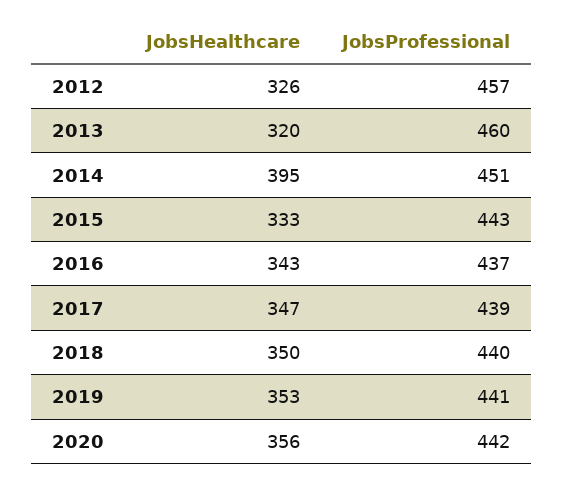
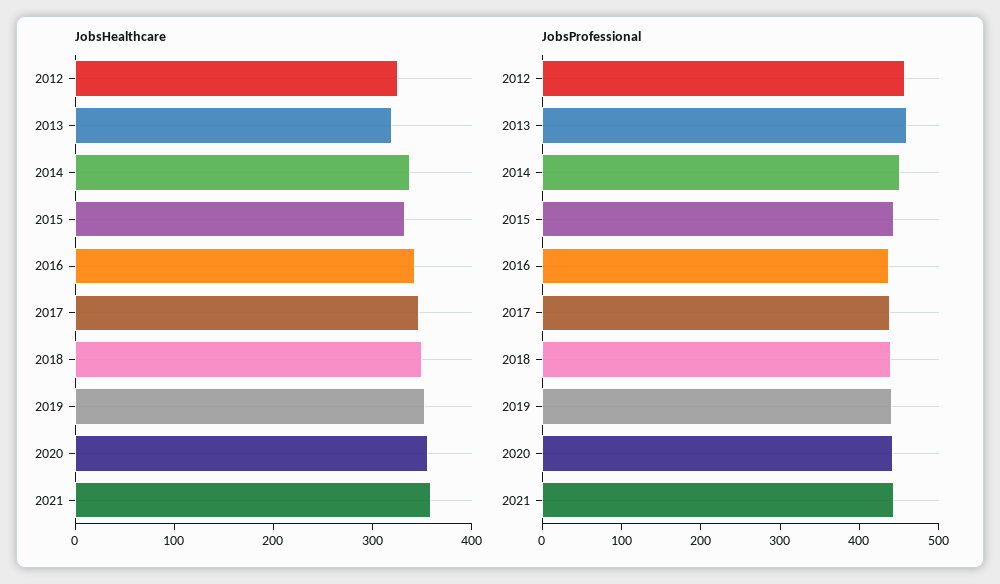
JobsHealthcare, 2014: 395 -> 340
JobsHealthcare, 2021: none -> 360
JobsProfessional, 2021: none -> 440

